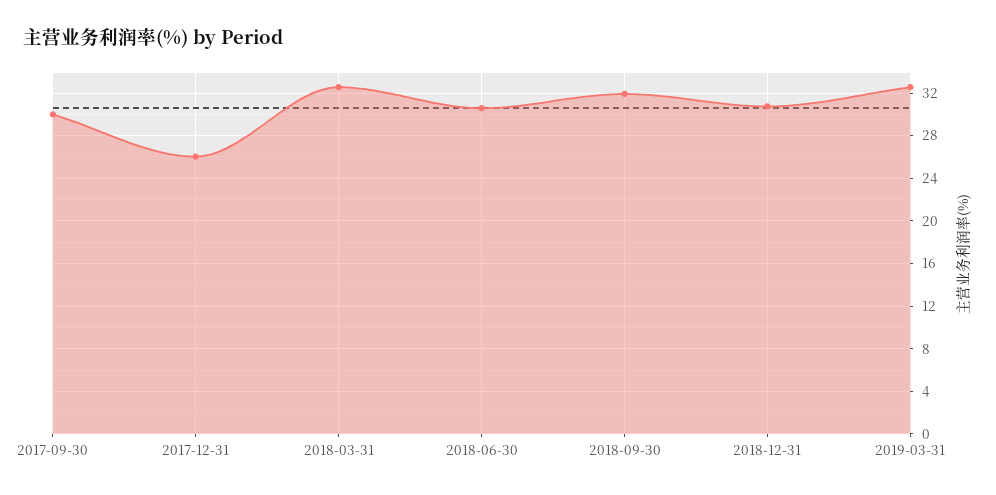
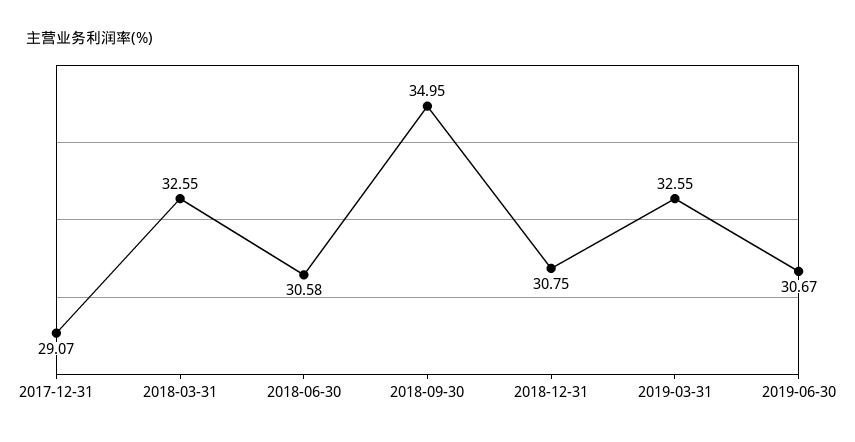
2017-09-30: 30 -> none
2017-12-31: 26 -> 29.07
2018-09-30: 32 -> 34.95
2019-06-30: none -> 30.67

